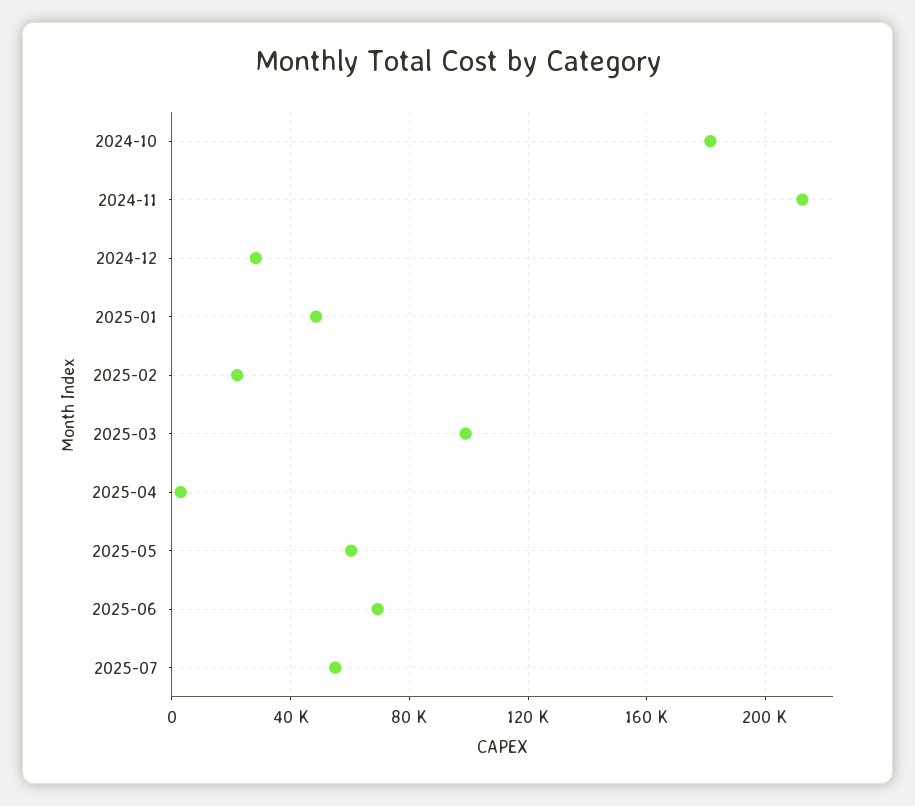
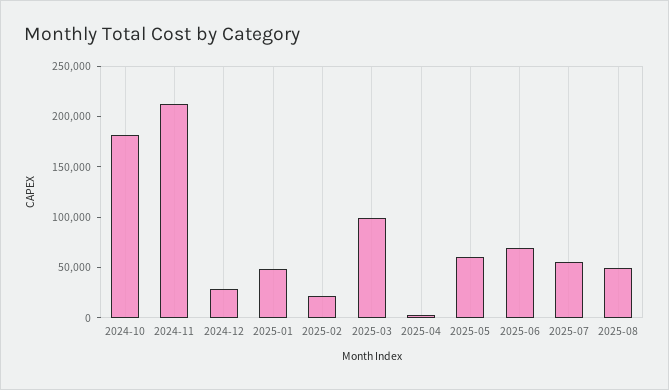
2025-08: none -> 50000

